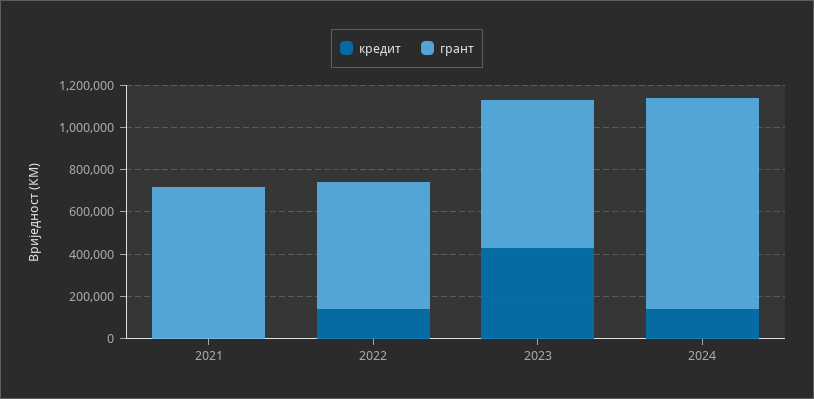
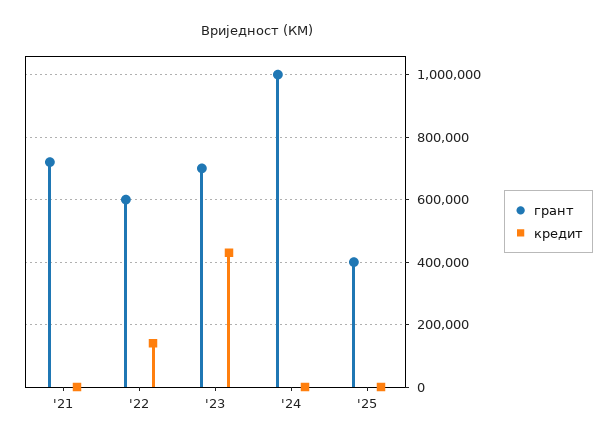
кредит, 2024: 150000 -> 0
грант, '25: none -> 400000
кредит, '25: none -> 0

